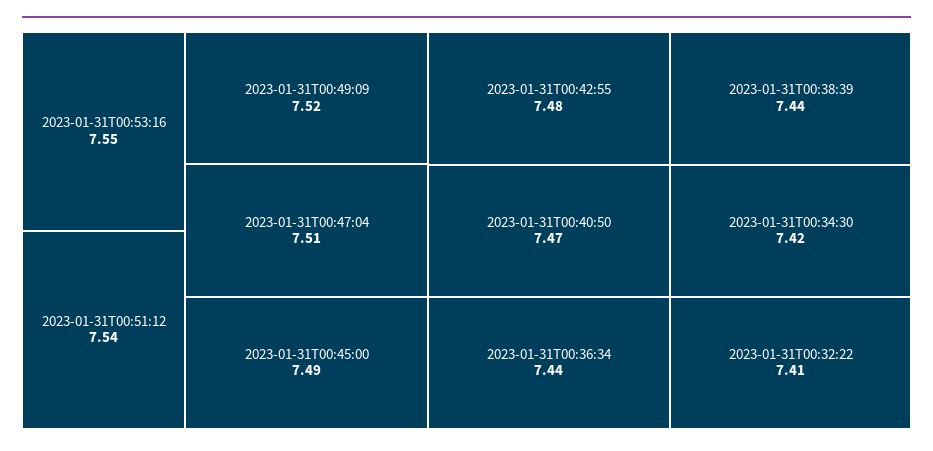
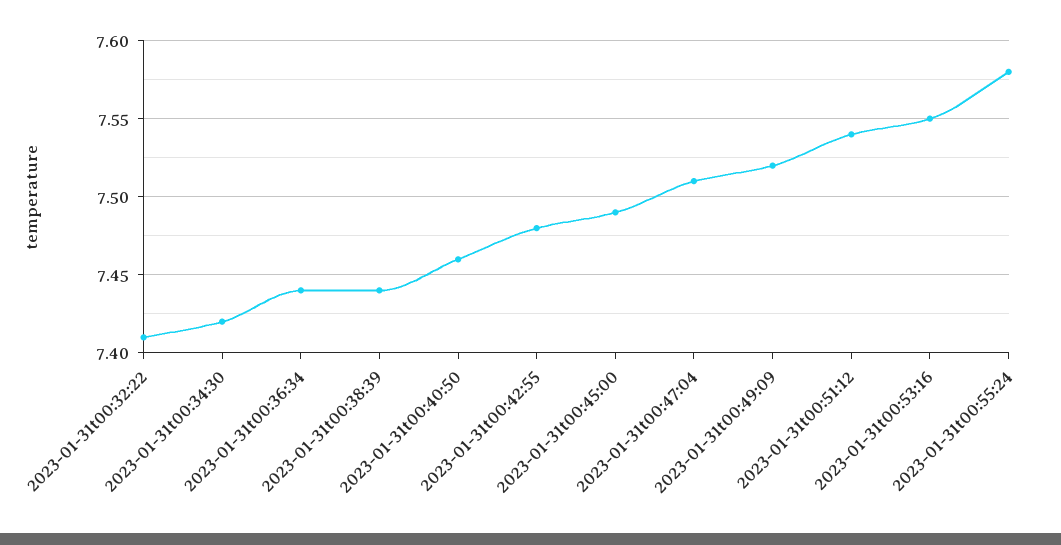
2023-01-31T00:40:50: 7.47 -> 7.46
2023-01-31t00:55:24: none -> 7.58

